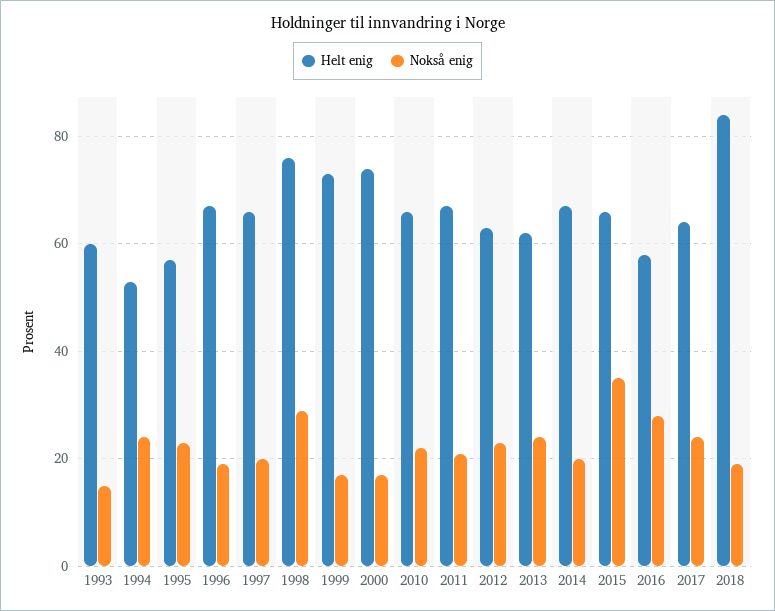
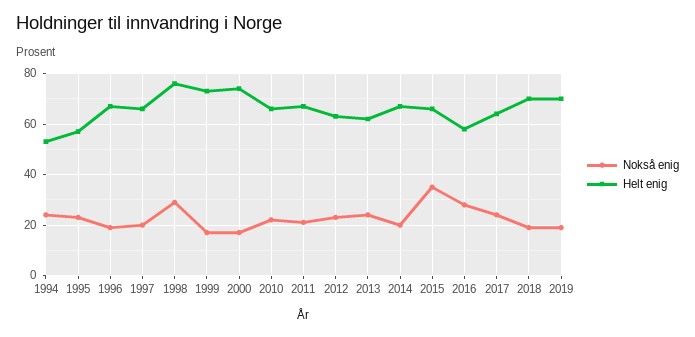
Helt enig, 1993: 60 -> none
Nokså enig, 1993: 15 -> none
Helt enig, 2018: 85 -> 70
Nokså enig, 2019: none -> 20
Helt enig, 2019: none -> 70

